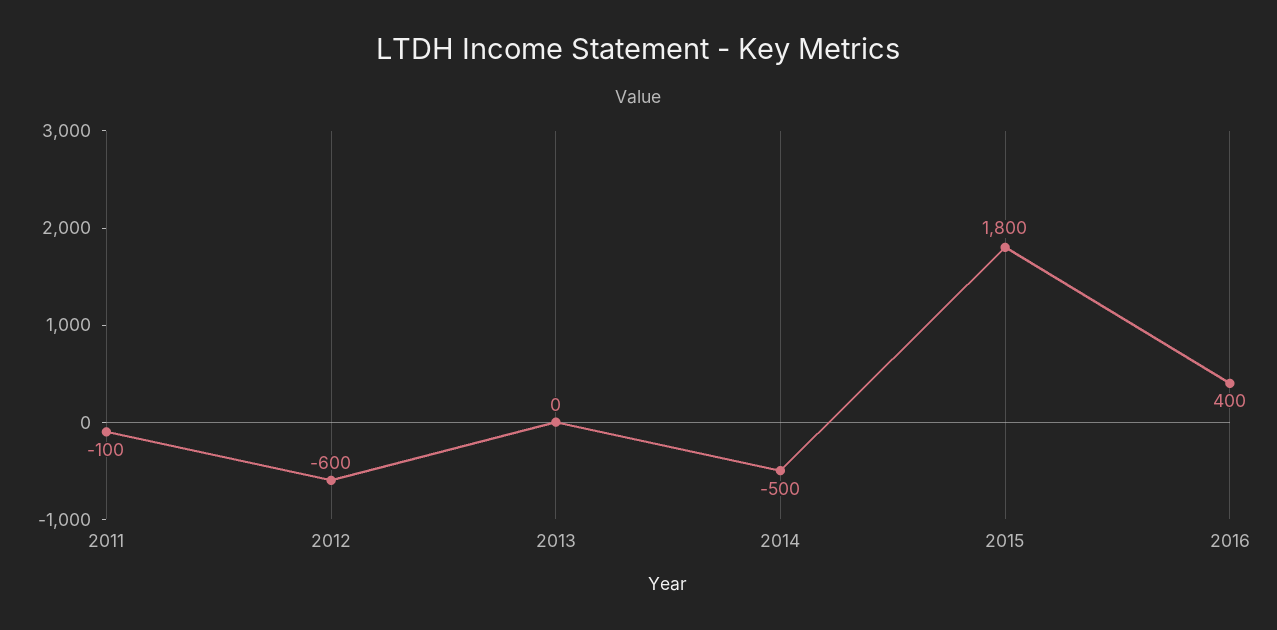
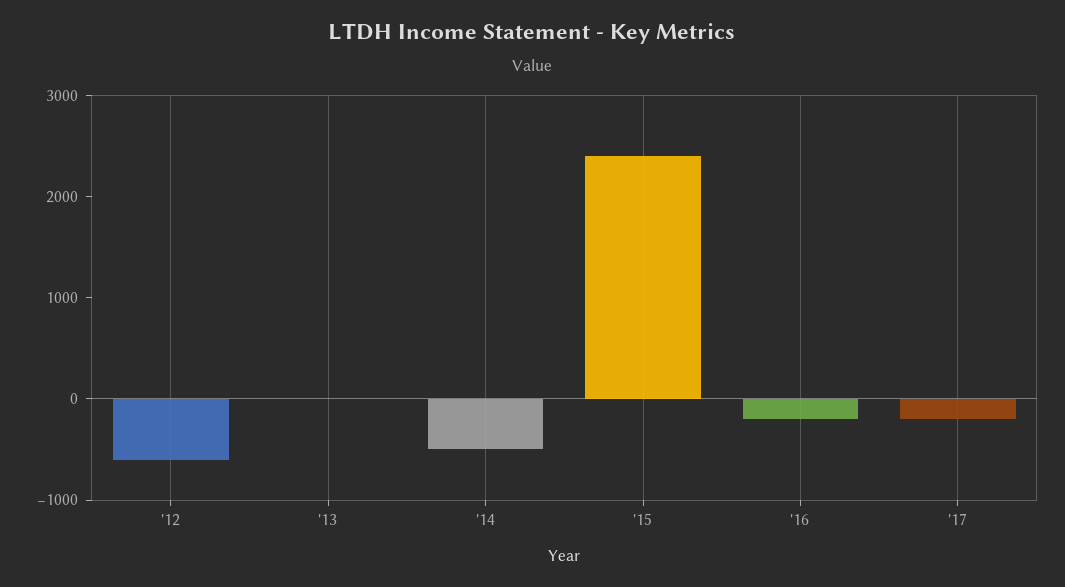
2011: -100 -> none
2015: 1800 -> 2400
2016: 400 -> -200
'17: none -> -200

